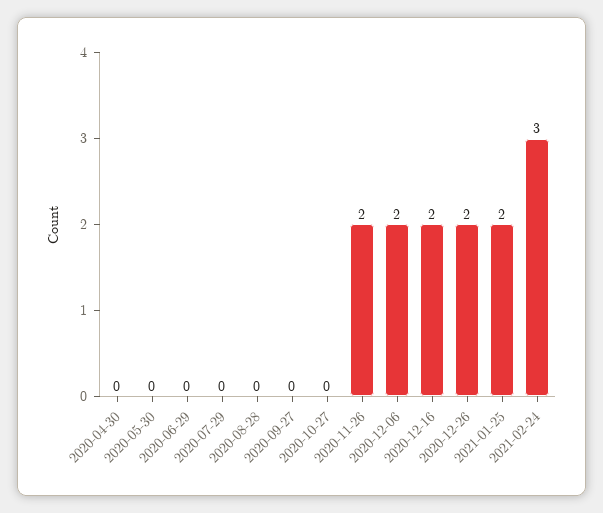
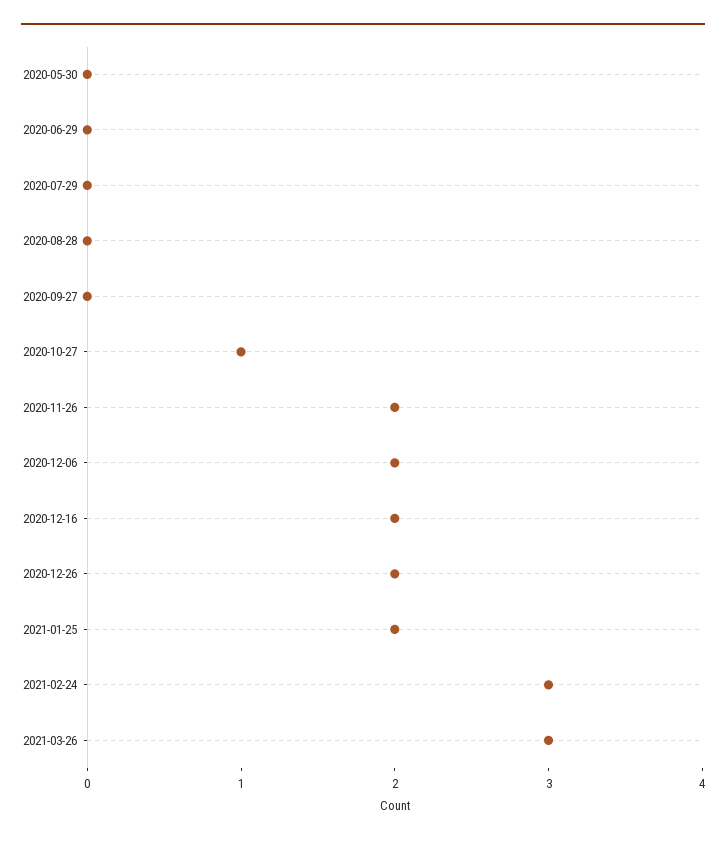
2020-04-30: 0 -> none
2020-10-27: 0 -> 1
2021-03-26: none -> 3

